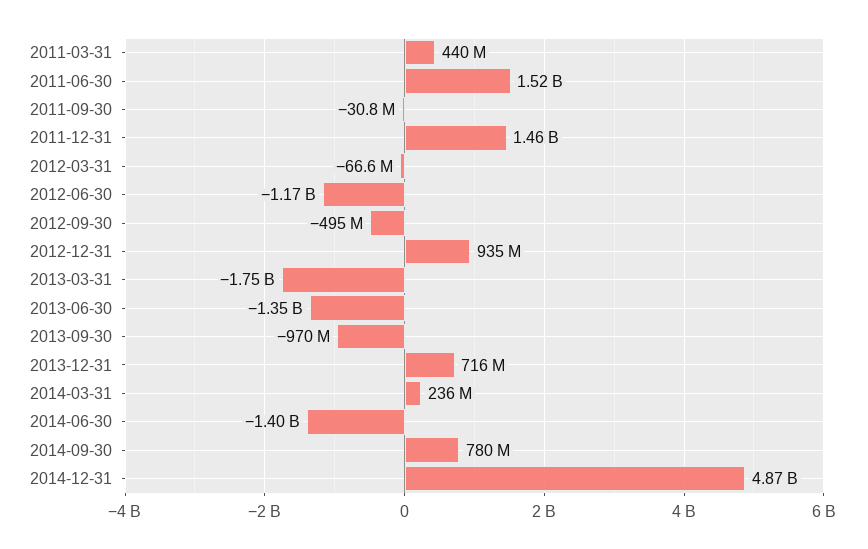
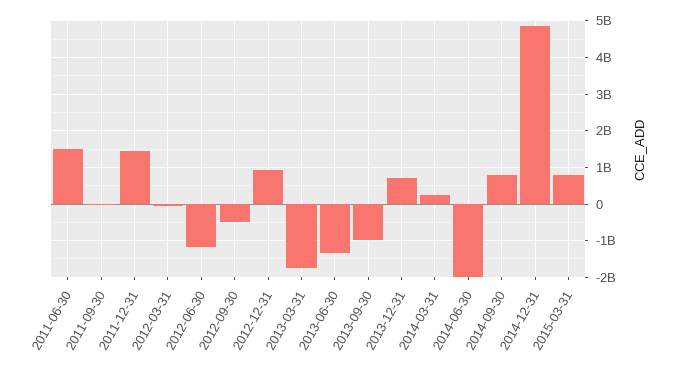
2011-03-31: 440000000 -> none
2014-06-30: -1400000000 -> -2000000000
2015-03-31: none -> 800000000

